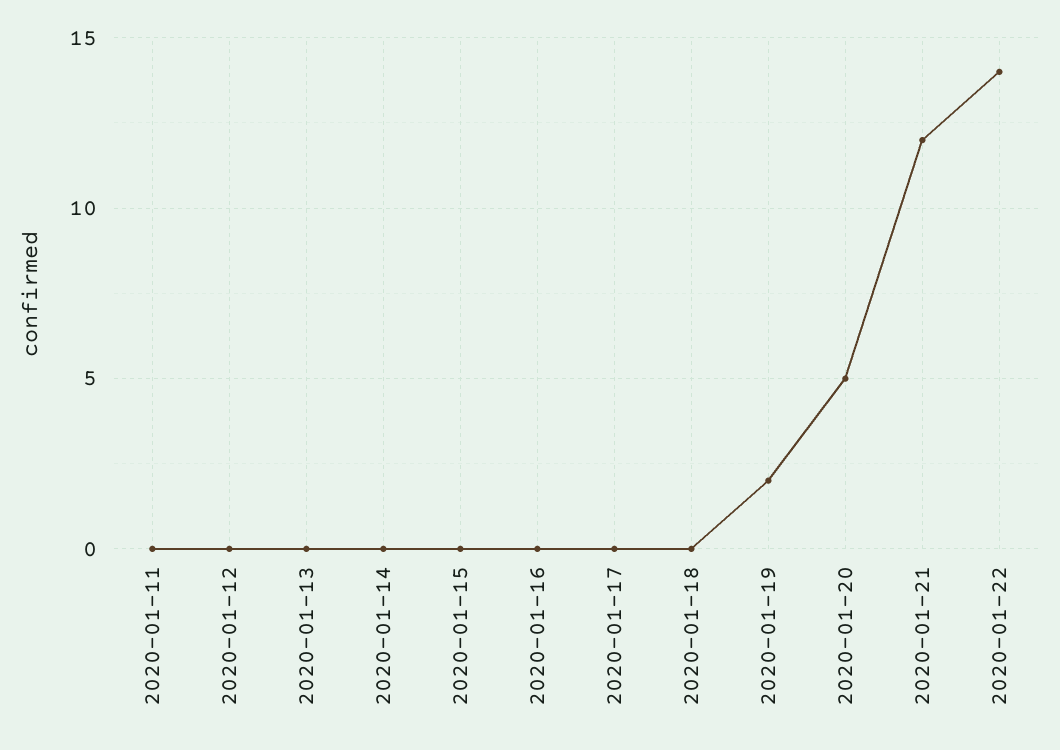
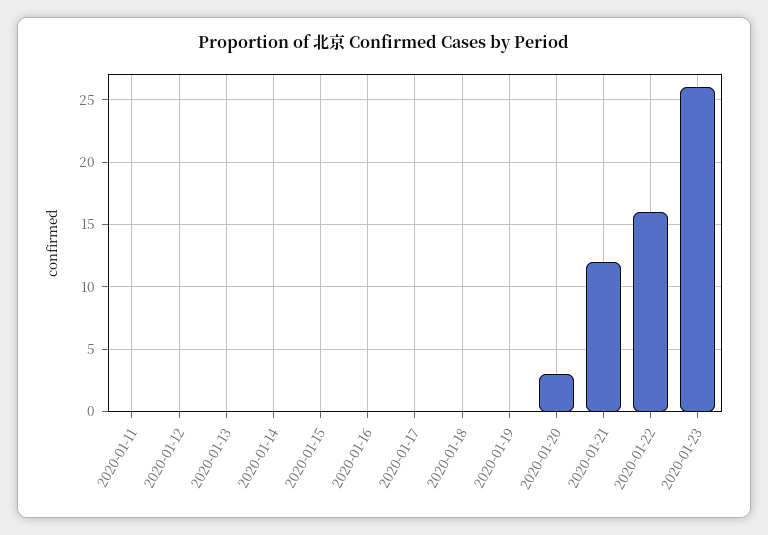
2020-01-19: 2 -> 0
2020-01-20: 5 -> 3
2020-01-22: 14 -> 16
2020-01-23: none -> 26

